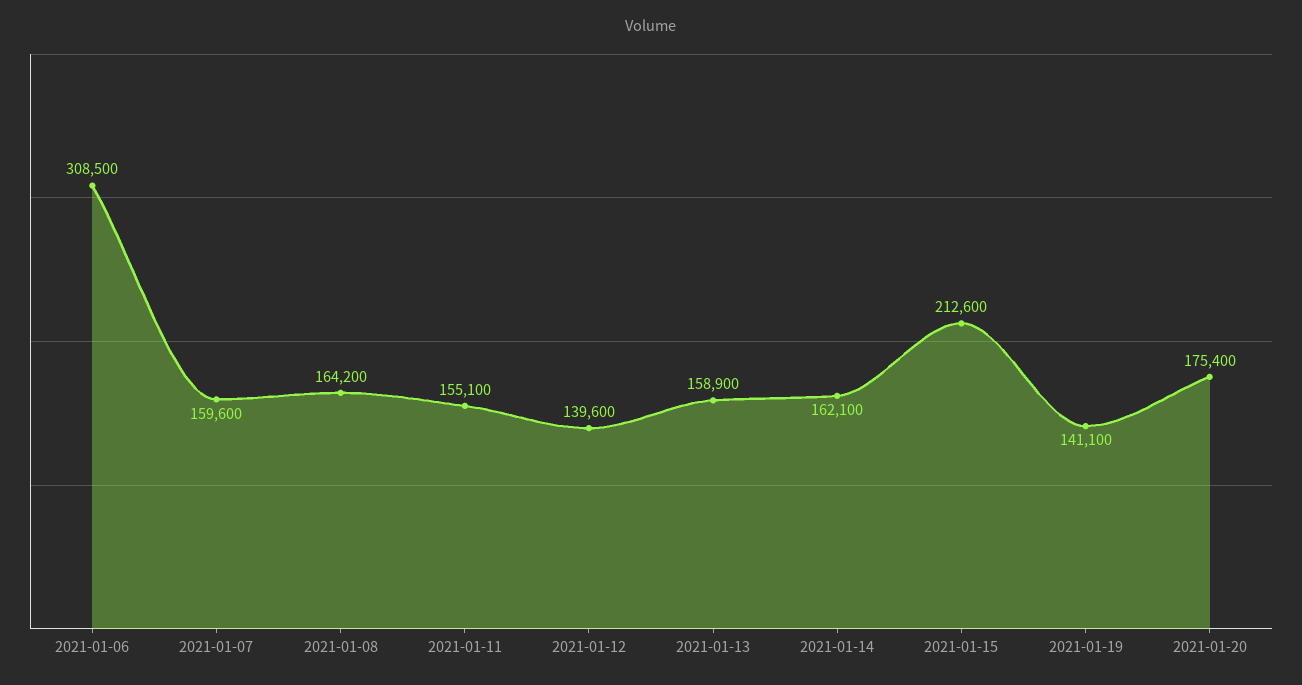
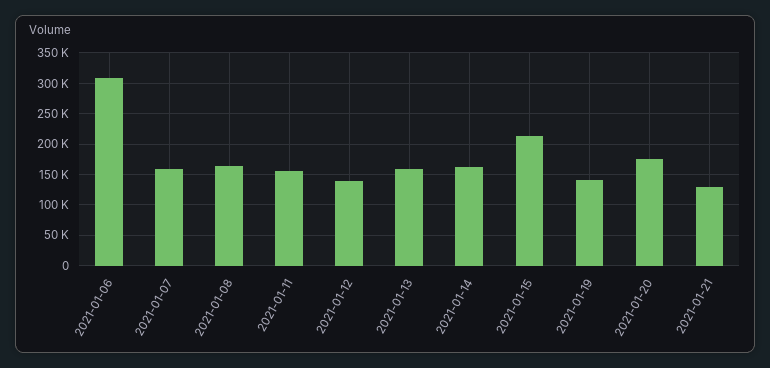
2021-01-21: none -> 130000

